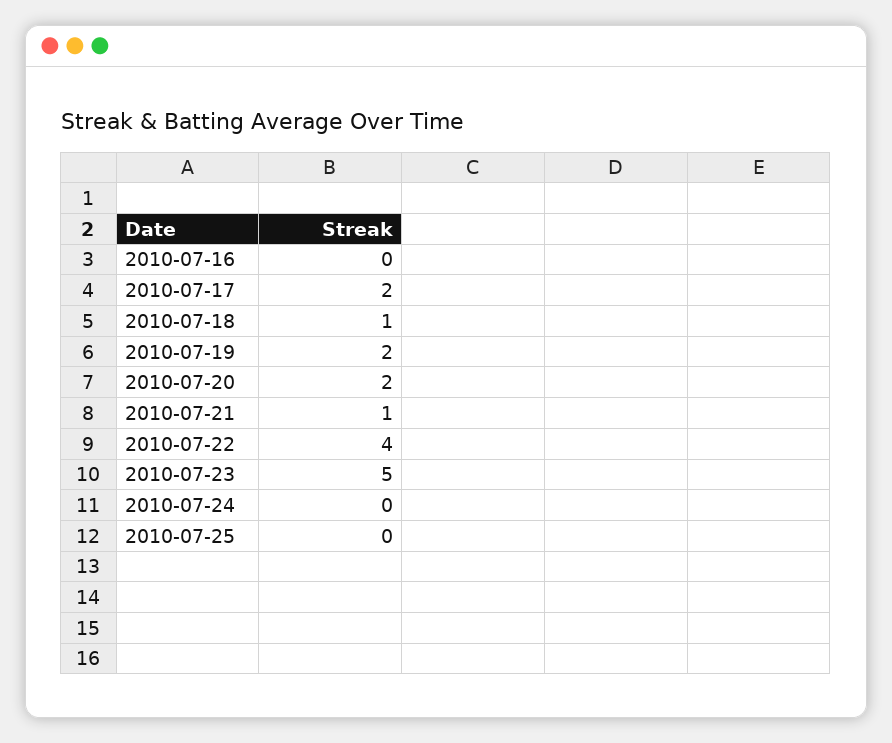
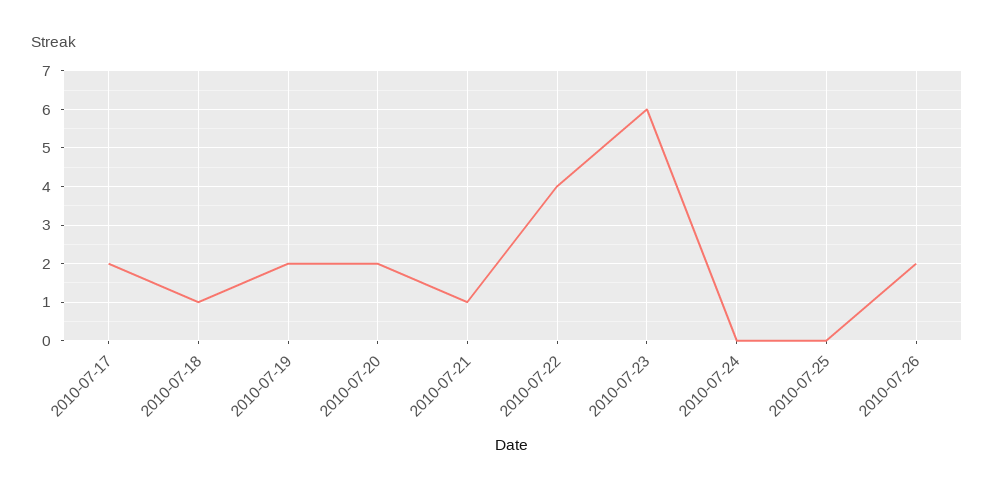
2010-07-16: 0 -> none
2010-07-23: 5 -> 6
2010-07-26: none -> 2

